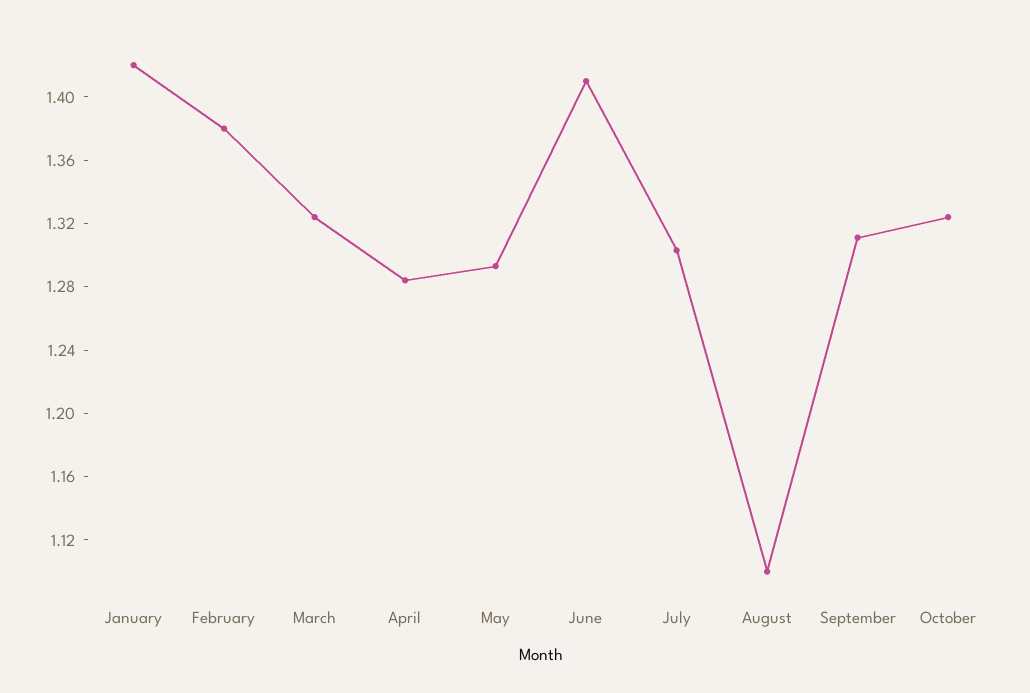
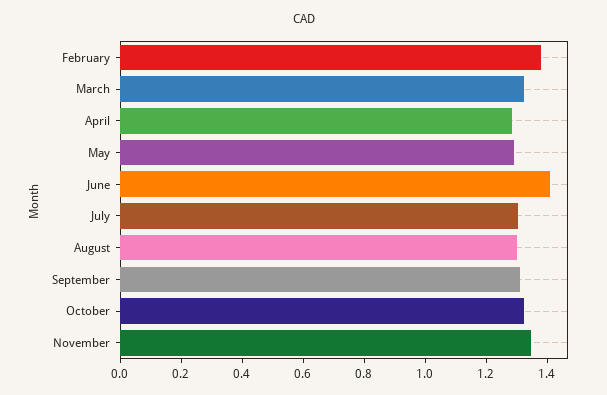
January: 1.42 -> none
August: 1.1 -> 1.3
November: none -> 1.35

